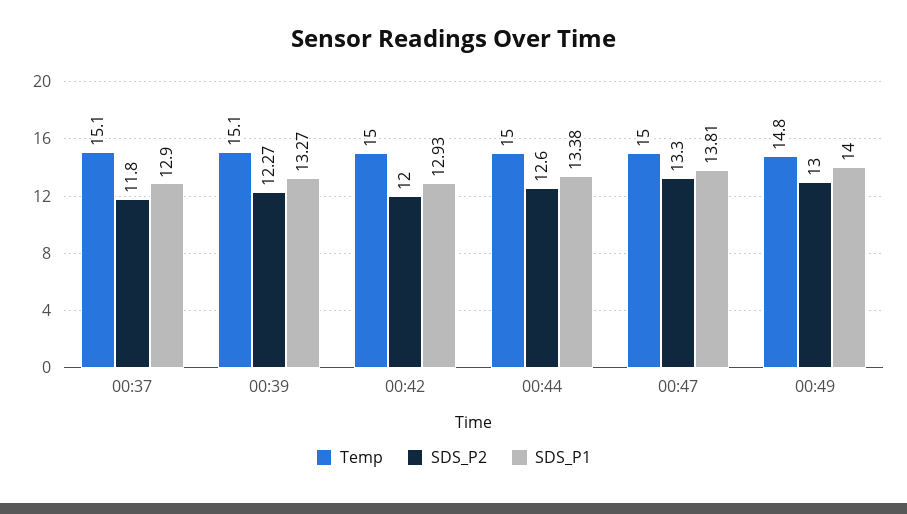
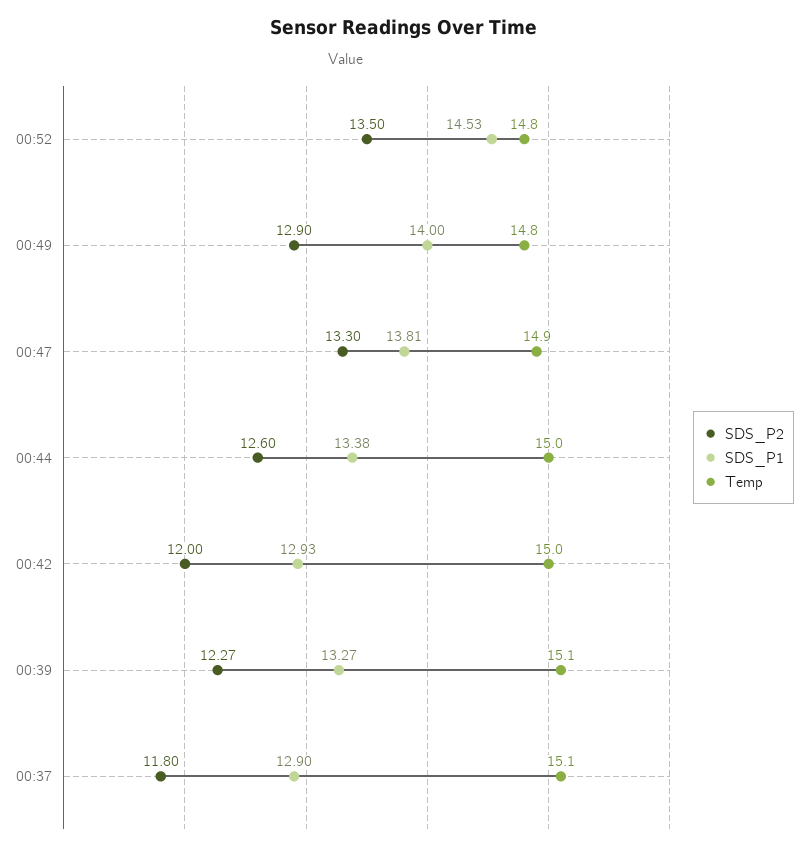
Temp, 00:47: 15 -> 14.9
SDS_P2, 00:49: 13 -> 12.9
SDS_P2, 00:52: none -> 13.5
SDS_P1, 00:52: none -> 14.53
Temp, 00:52: none -> 14.8

